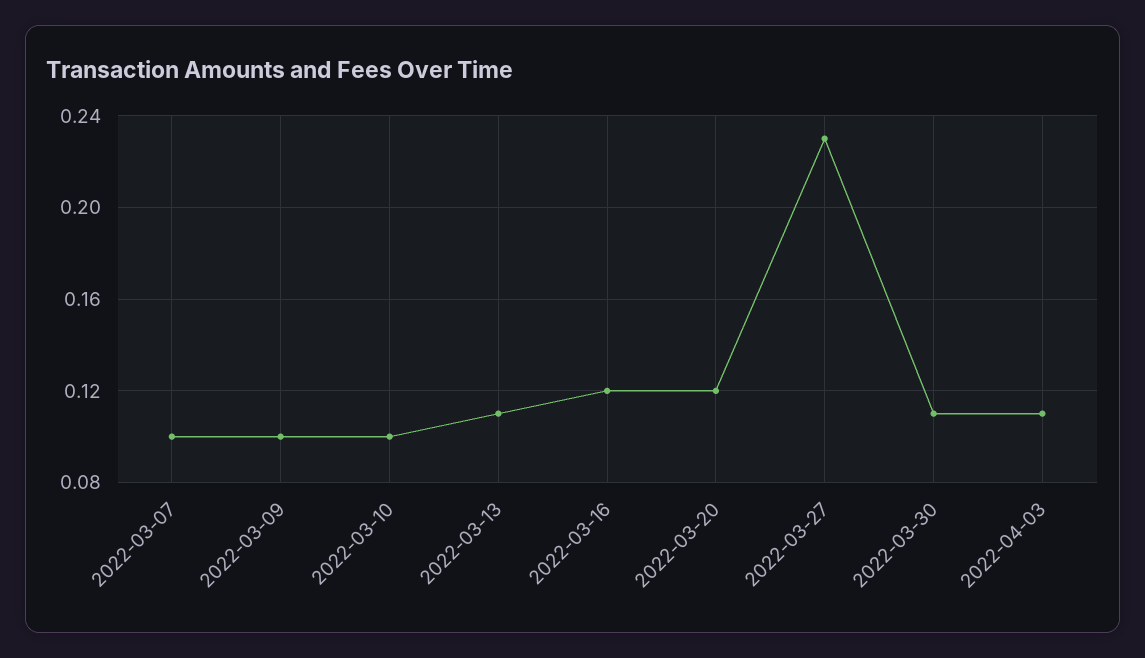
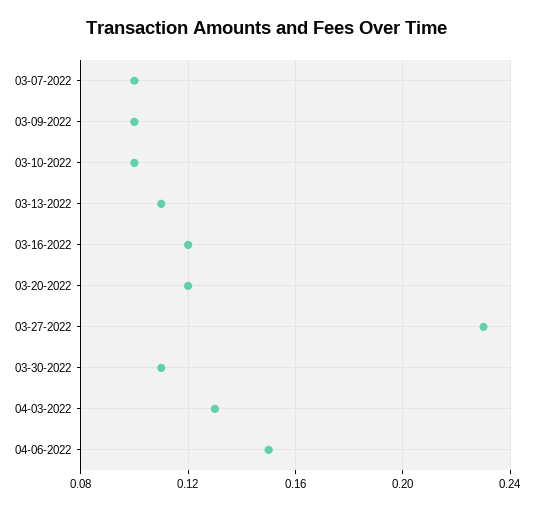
2022-04-03: 0.11 -> 0.13
04-06-2022: none -> 0.15

